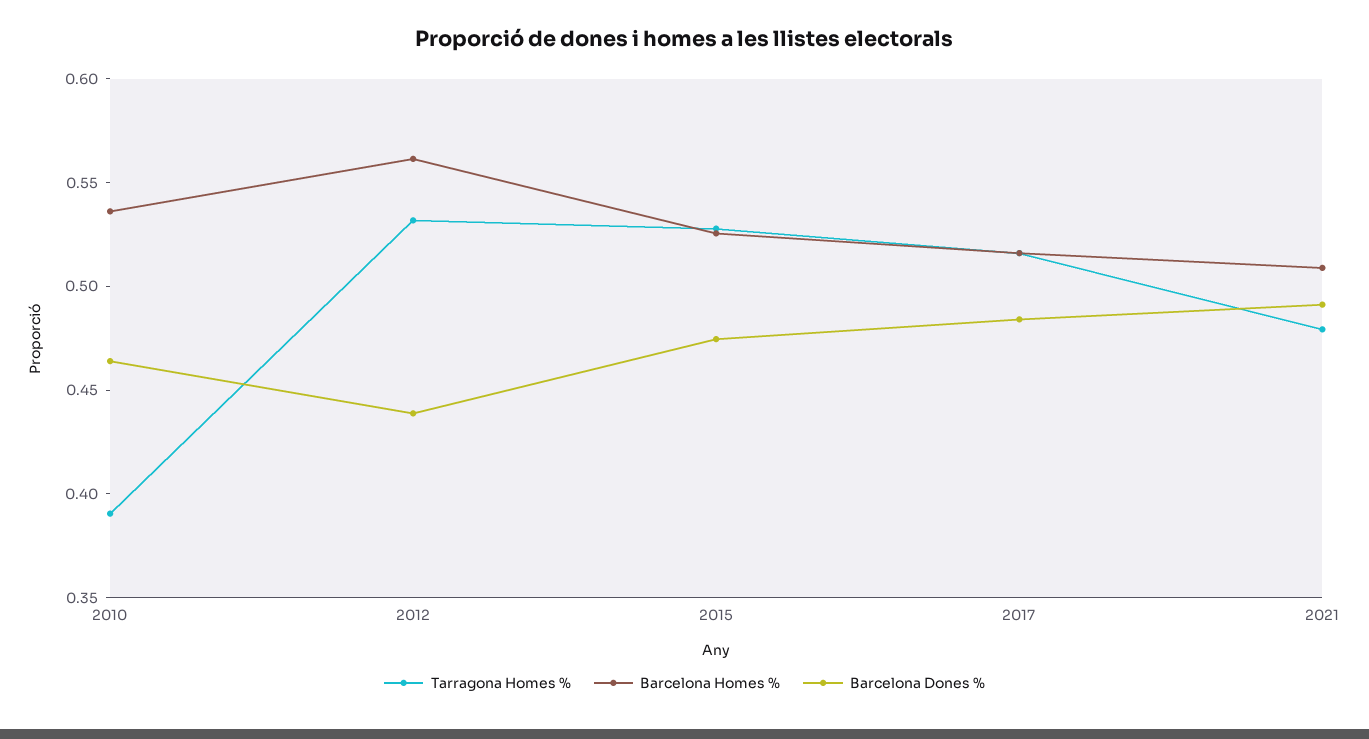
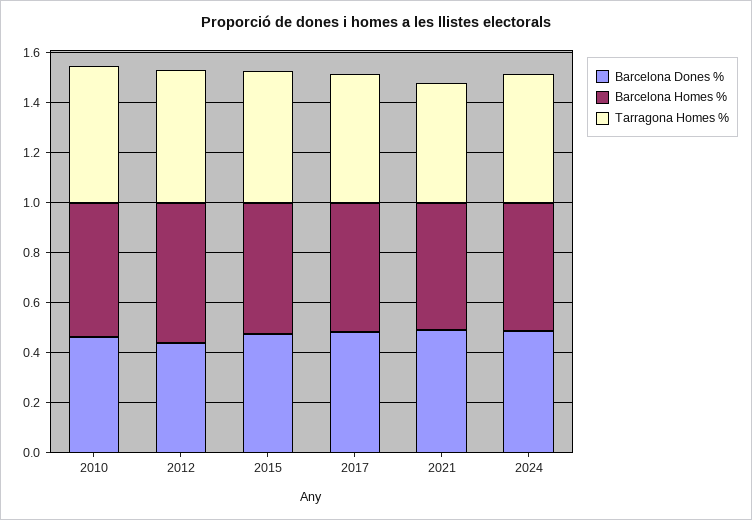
Tarragona Homes %, 2010: 0.39 -> 0.55
Barcelona Dones %, 2024: none -> 0.5
Barcelona Homes %, 2024: none -> 0.5
Tarragona Homes %, 2024: none -> 0.5

